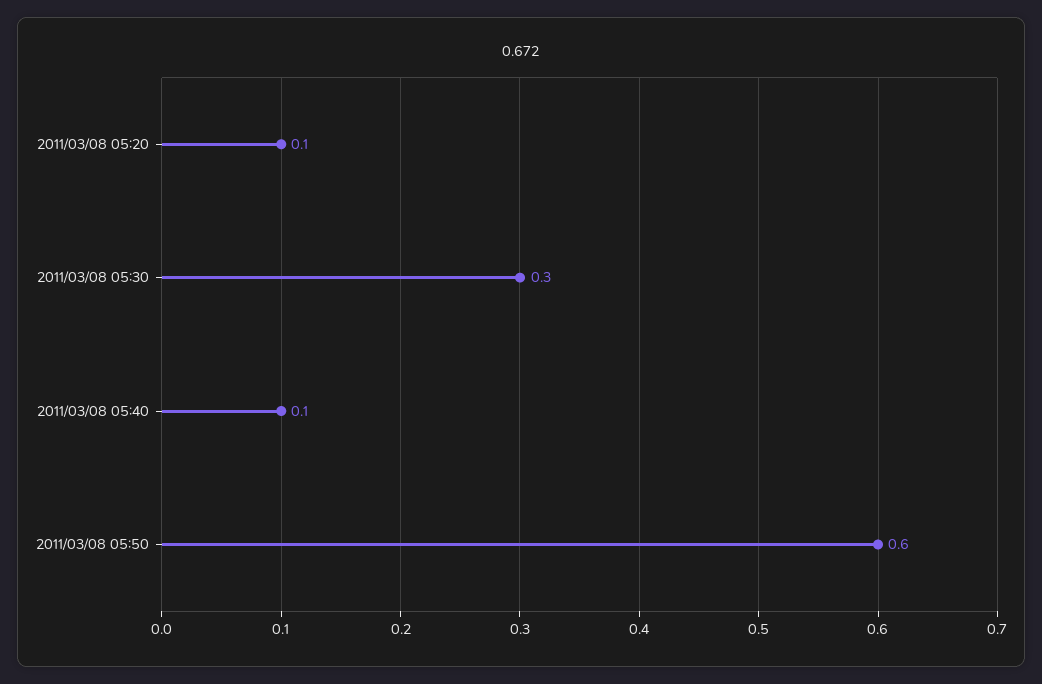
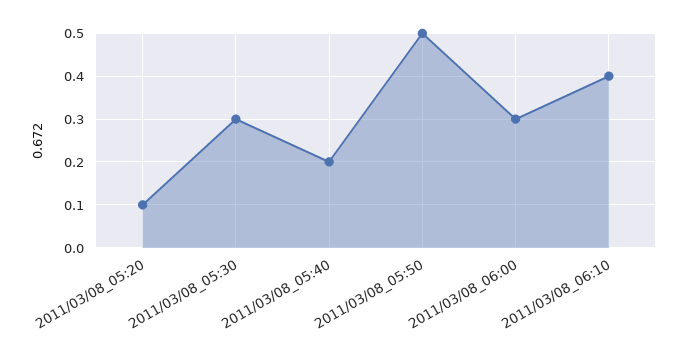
2011/03/08 05:40: 0.1 -> 0.2
2011/03/08 05:50: 0.6 -> 0.5
2011/03/08_06:00: none -> 0.3
2011/03/08_06:10: none -> 0.4

